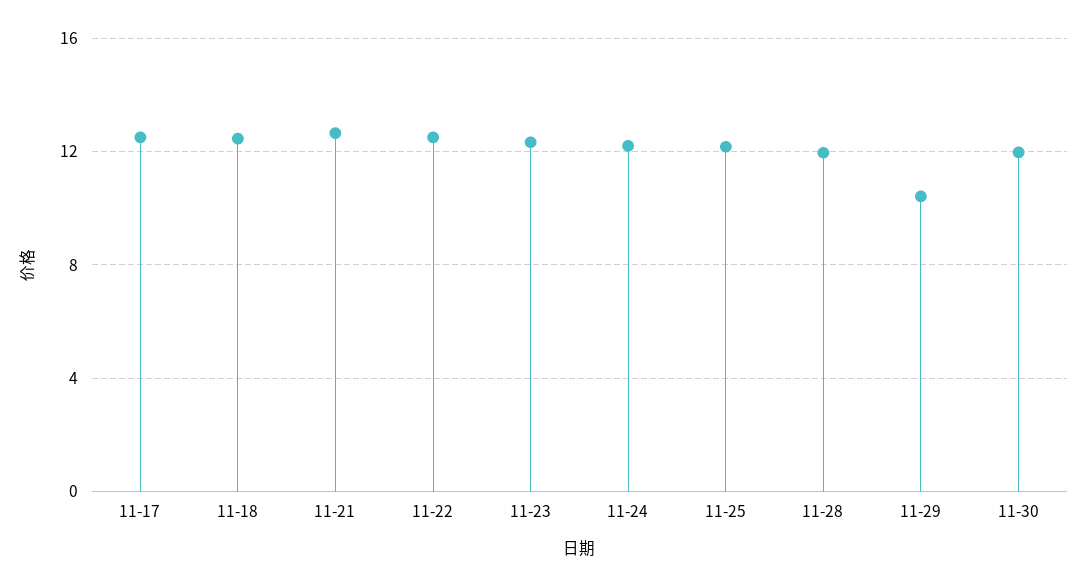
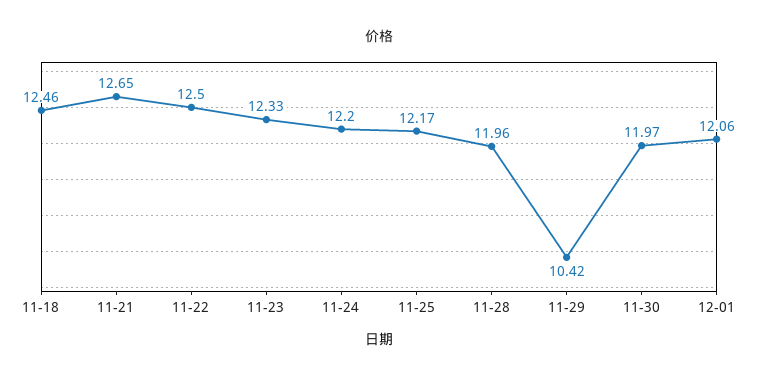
11-17: 12.5 -> none
12-01: none -> 12.06

